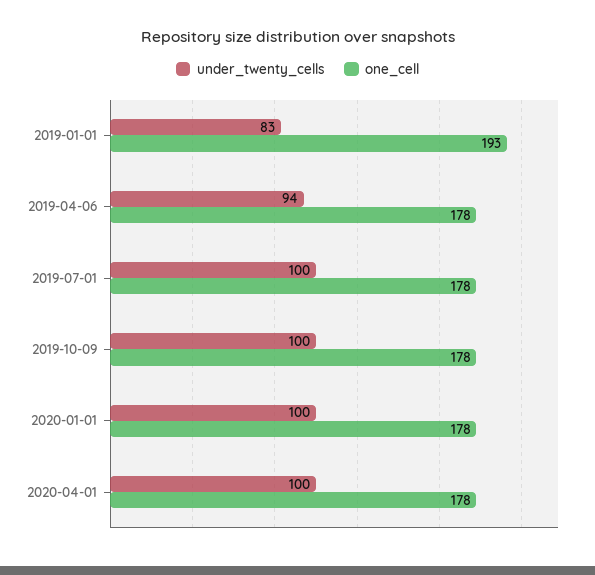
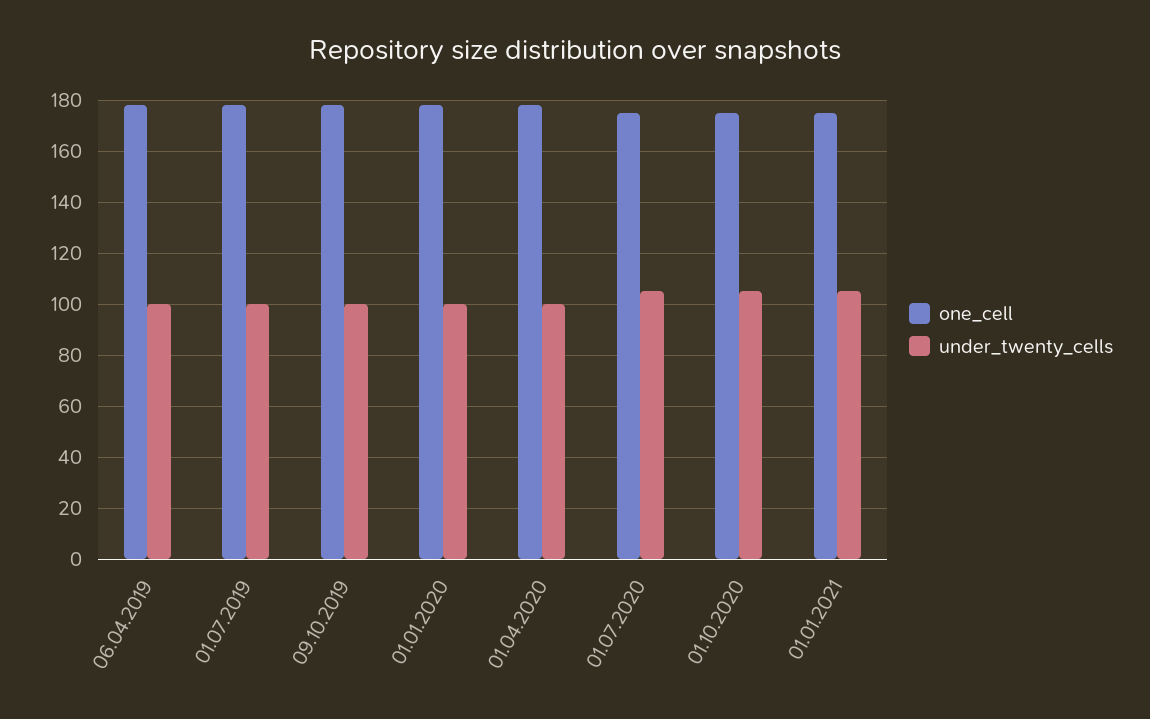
under_twenty_cells, 2019-01-01: 83 -> none
one_cell, 2019-01-01: 193 -> none
under_twenty_cells, 2019-04-06: 94 -> 100
one_cell, 01.07.2020: none -> 175
under_twenty_cells, 01.07.2020: none -> 105
one_cell, 01.10.2020: none -> 175
under_twenty_cells, 01.10.2020: none -> 105
one_cell, 01.01.2021: none -> 175
under_twenty_cells, 01.01.2021: none -> 105

